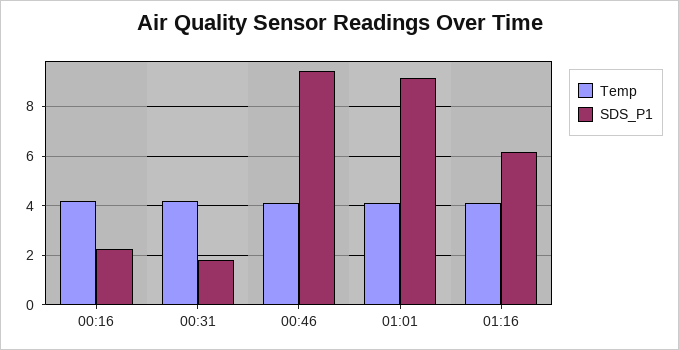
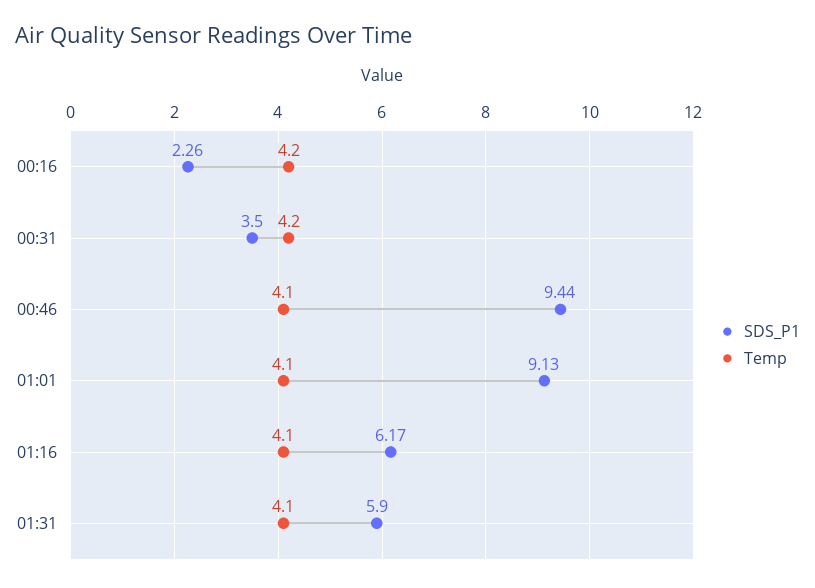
SDS_P1, 00:31: 1.75 -> 3.5
SDS_P1, 01:31: none -> 5.9
Temp, 01:31: none -> 4.1

